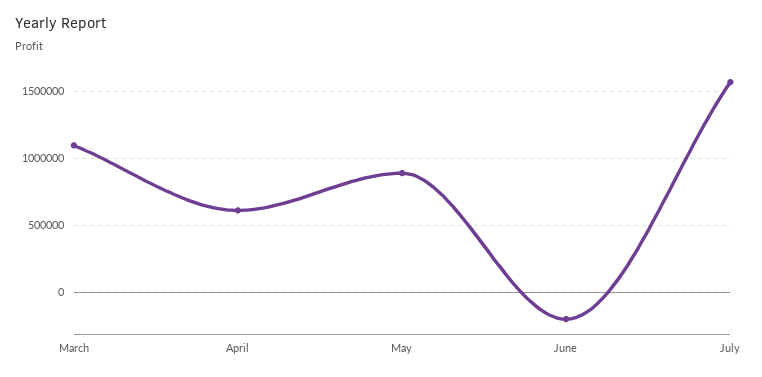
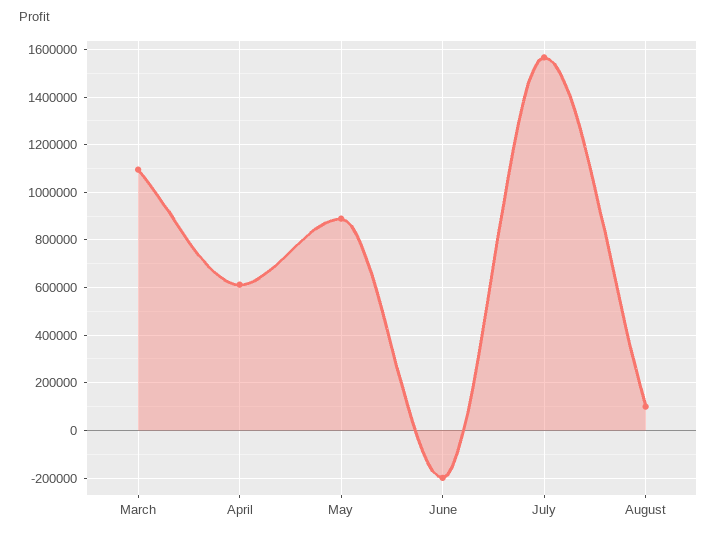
August: none -> 100000

